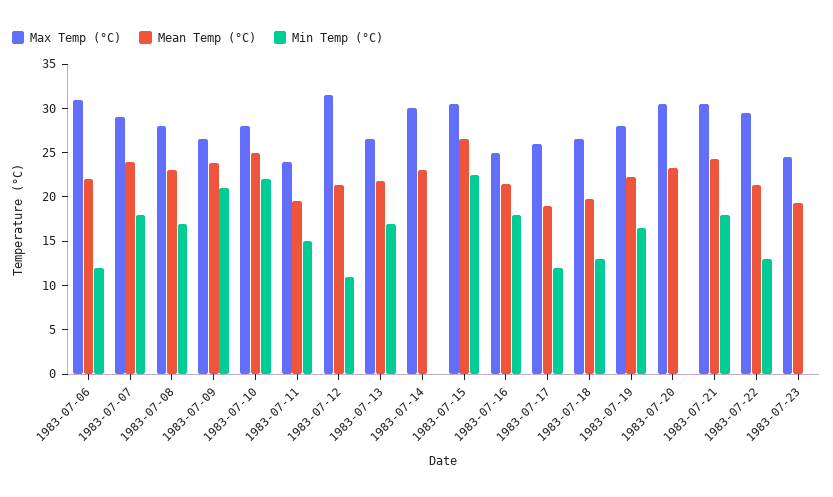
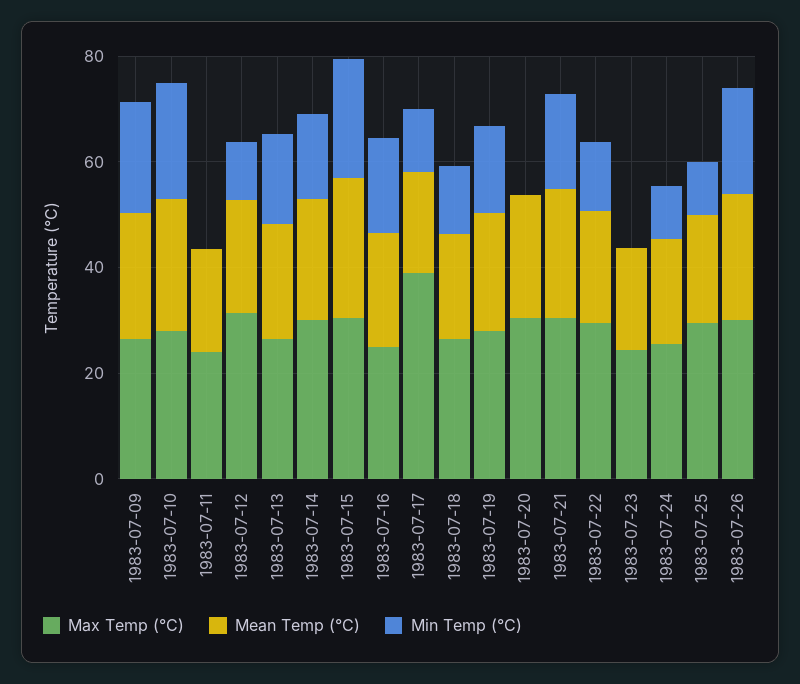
Max Temp (°C), 1983-07-06: 31 -> none
Mean Temp (°C), 1983-07-06: 22 -> none
Min Temp (°C), 1983-07-06: 12 -> none
Max Temp (°C), 1983-07-07: 29 -> none
Mean Temp (°C), 1983-07-07: 24 -> none
Min Temp (°C), 1983-07-07: 18 -> none
Max Temp (°C), 1983-07-08: 28 -> none
Mean Temp (°C), 1983-07-08: 23 -> none
Min Temp (°C), 1983-07-08: 17 -> none
Min Temp (°C), 1983-07-11: 15 -> 0
Min Temp (°C), 1983-07-14: 0 -> 15
Max Temp (°C), 1983-07-17: 26 -> 40
Max Temp (°C), 1983-07-24: none -> 25
Mean Temp (°C), 1983-07-24: none -> 20
Min Temp (°C), 1983-07-24: none -> 10
Max Temp (°C), 1983-07-25: none -> 30
Mean Temp (°C), 1983-07-25: none -> 20
Min Temp (°C), 1983-07-25: none -> 10
Max Temp (°C), 1983-07-26: none -> 30
Mean Temp (°C), 1983-07-26: none -> 25
Min Temp (°C), 1983-07-26: none -> 20

